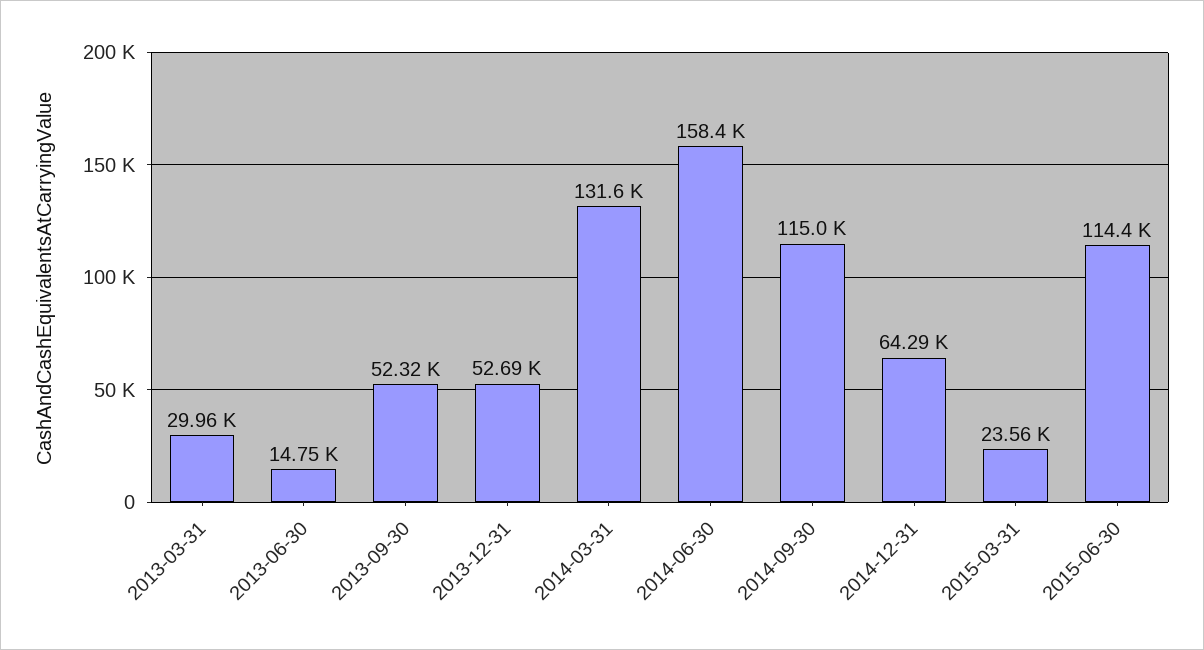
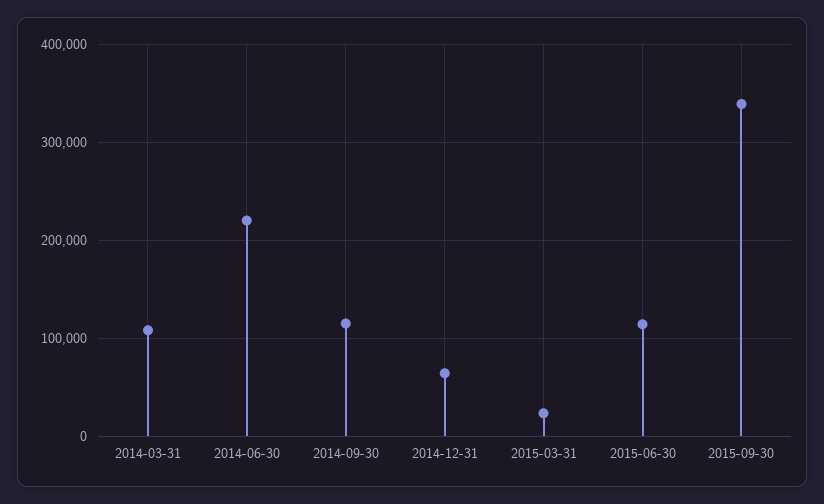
2013-03-31: 29960 -> none
2013-06-30: 14750 -> none
2013-09-30: 52320 -> none
2013-12-31: 52690 -> none
2014-03-31: 131600 -> 110000
2014-06-30: 158400 -> 220000
2015-09-30: none -> 340000

